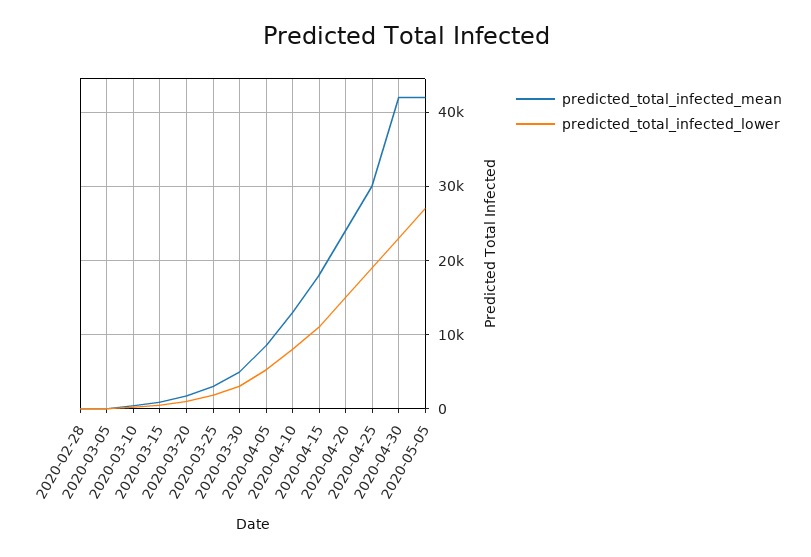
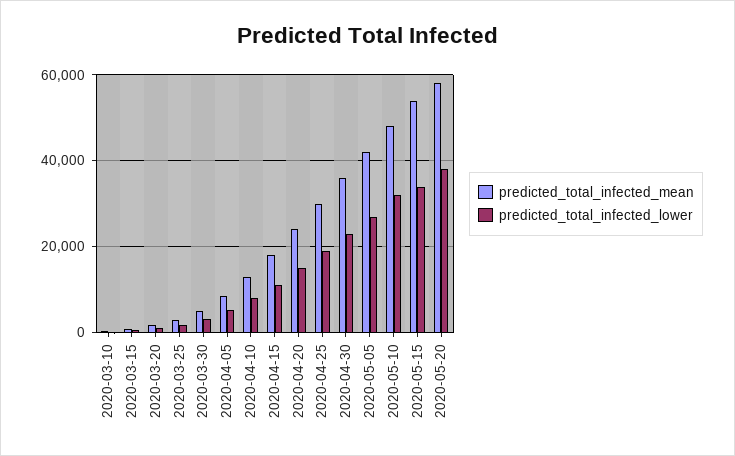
predicted_total_infected_mean, 2020-02-28: 0 -> none
predicted_total_infected_lower, 2020-02-28: 0 -> none
predicted_total_infected_mean, 2020-03-05: 0 -> none
predicted_total_infected_lower, 2020-03-05: 0 -> none
predicted_total_infected_mean, 2020-04-30: 42000 -> 36000
predicted_total_infected_mean, 2020-05-10: none -> 48000
predicted_total_infected_lower, 2020-05-10: none -> 32000
predicted_total_infected_mean, 2020-05-15: none -> 54000
predicted_total_infected_lower, 2020-05-15: none -> 34000
predicted_total_infected_mean, 2020-05-20: none -> 58000
predicted_total_infected_lower, 2020-05-20: none -> 38000

